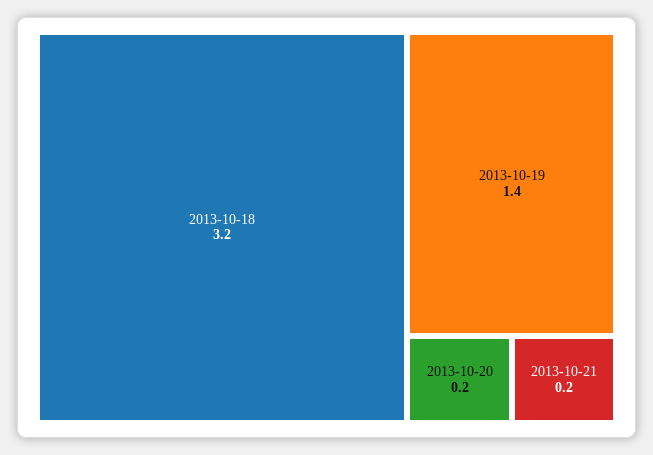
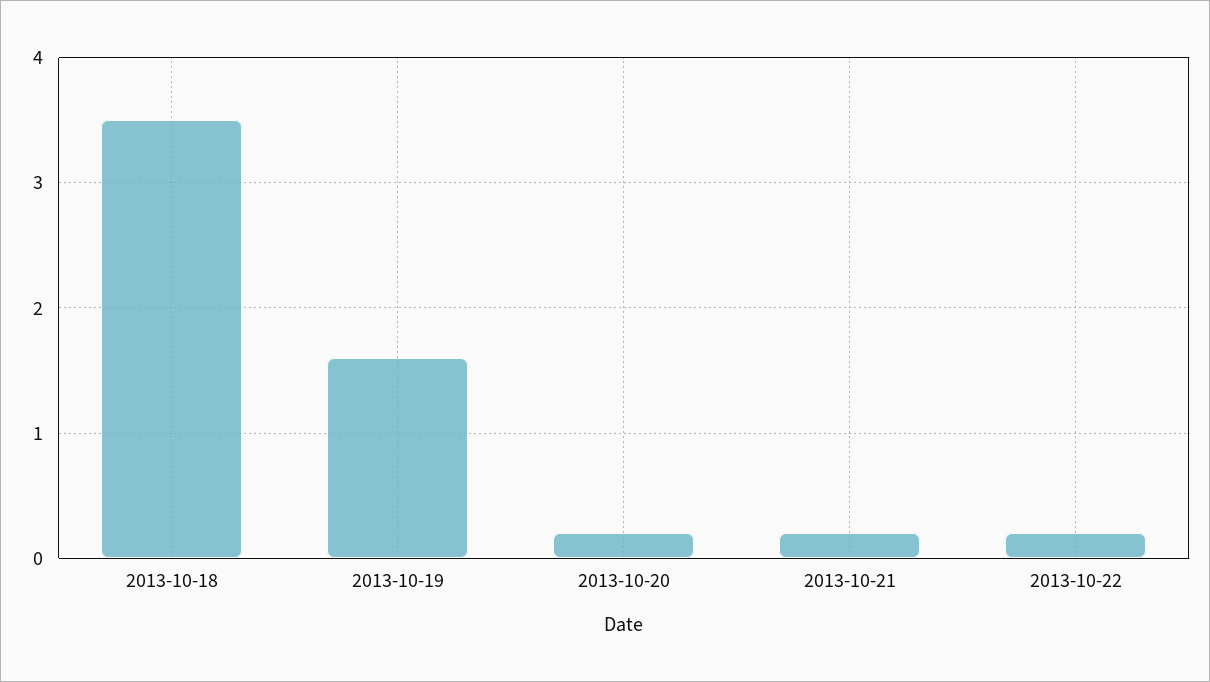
2013-10-18: 3.2 -> 3.5
2013-10-19: 1.4 -> 1.6
2013-10-22: none -> 0.2

